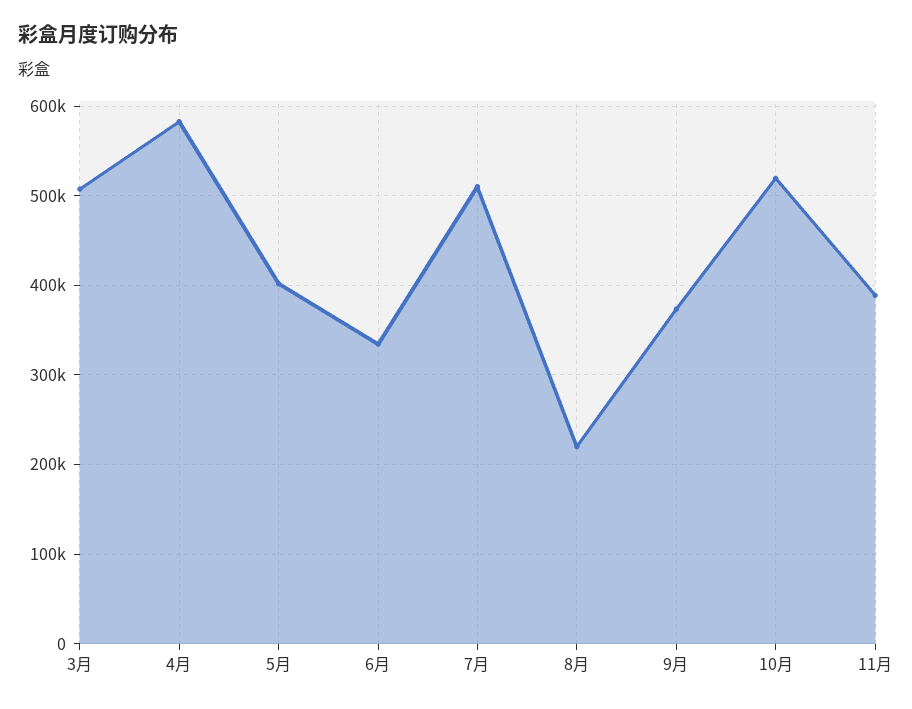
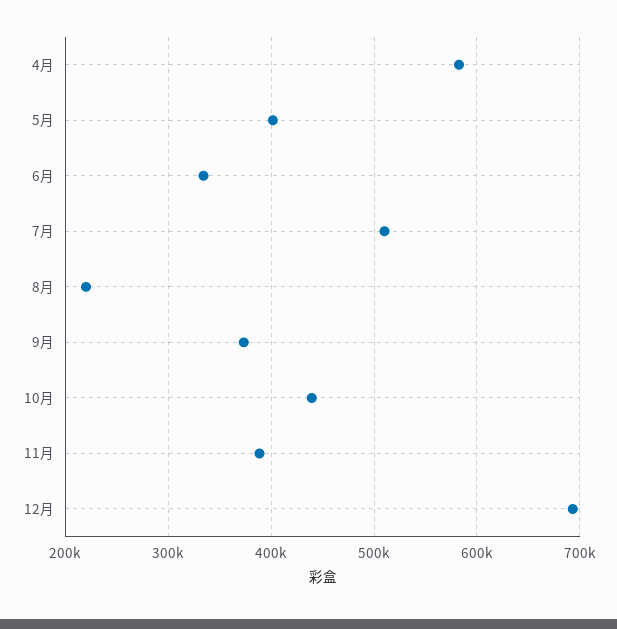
3月: 510000 -> none
10月: 520000 -> 440000
12月: none -> 690000

